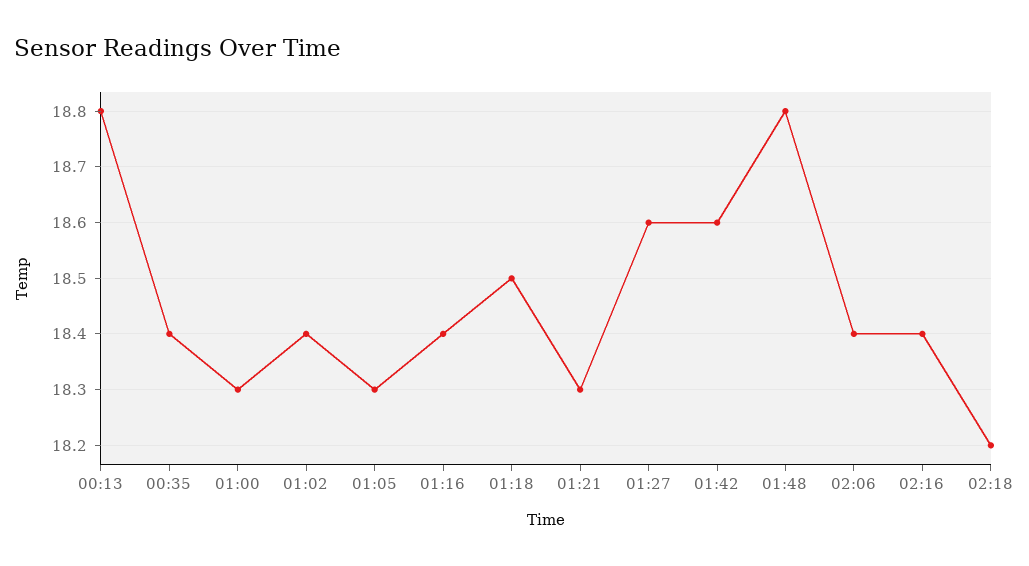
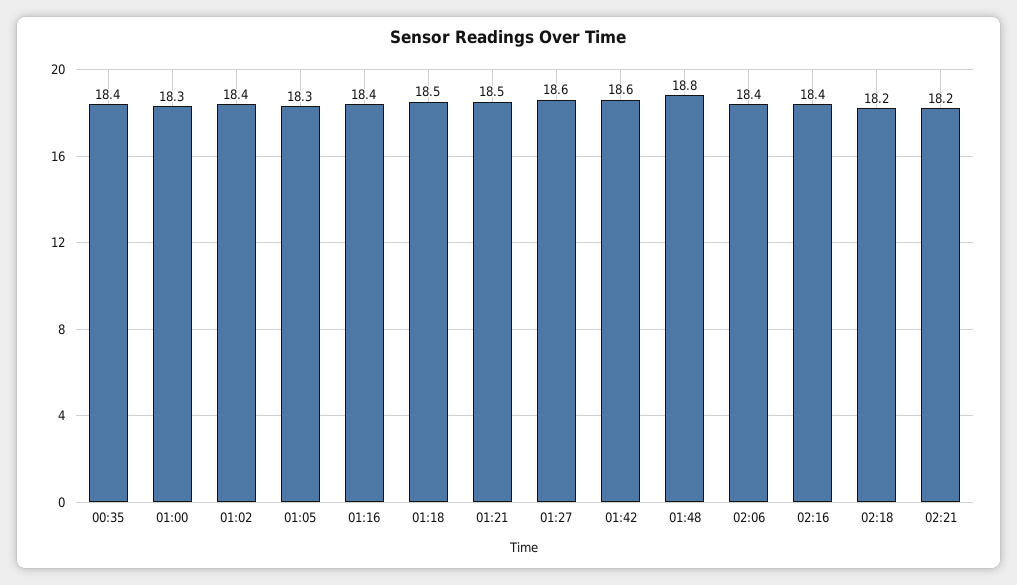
00:13: 18.8 -> none
01:21: 18.3 -> 18.5
02:21: none -> 18.2

